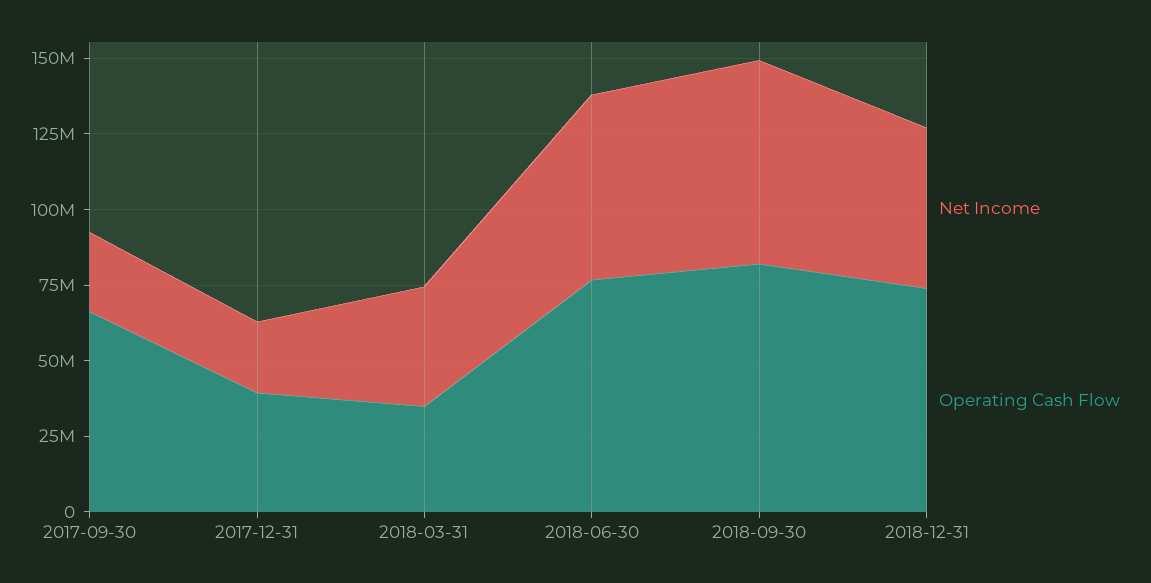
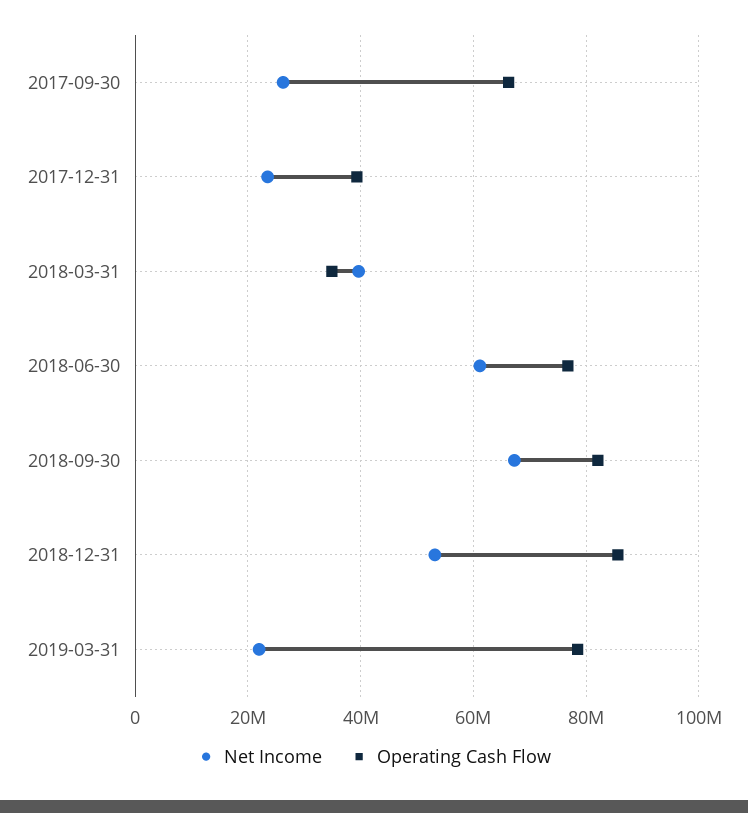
Operating Cash Flow, 2018-12-31: 75000000 -> 86000000
Net Income, 2019-03-31: none -> 22000000
Operating Cash Flow, 2019-03-31: none -> 78000000

